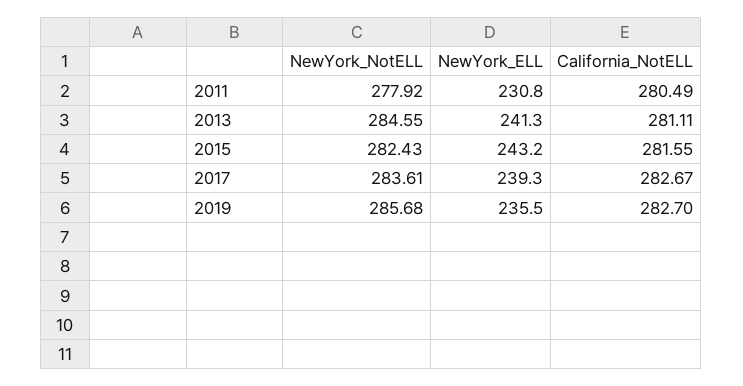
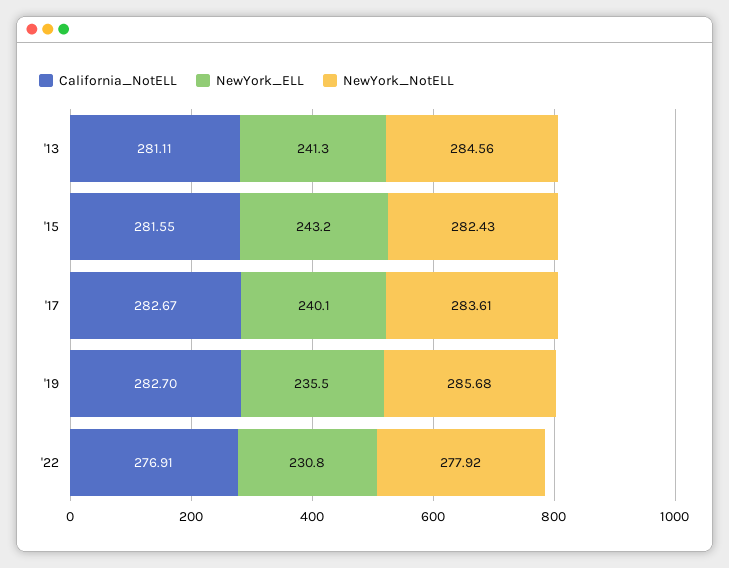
NewYork_NotELL, 2011: 277.92 -> none
NewYork_ELL, 2011: 230.8 -> none
California_NotELL, 2011: 280.49 -> none
NewYork_NotELL, 2013: 284.55 -> 284.56
NewYork_ELL, 2017: 239.3 -> 240.1
California_NotELL, '22: none -> 276.91
NewYork_ELL, '22: none -> 230.8
NewYork_NotELL, '22: none -> 277.92

